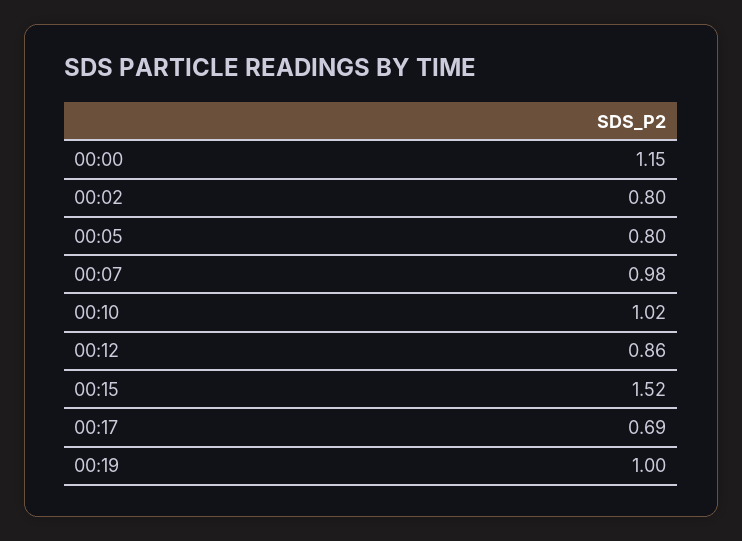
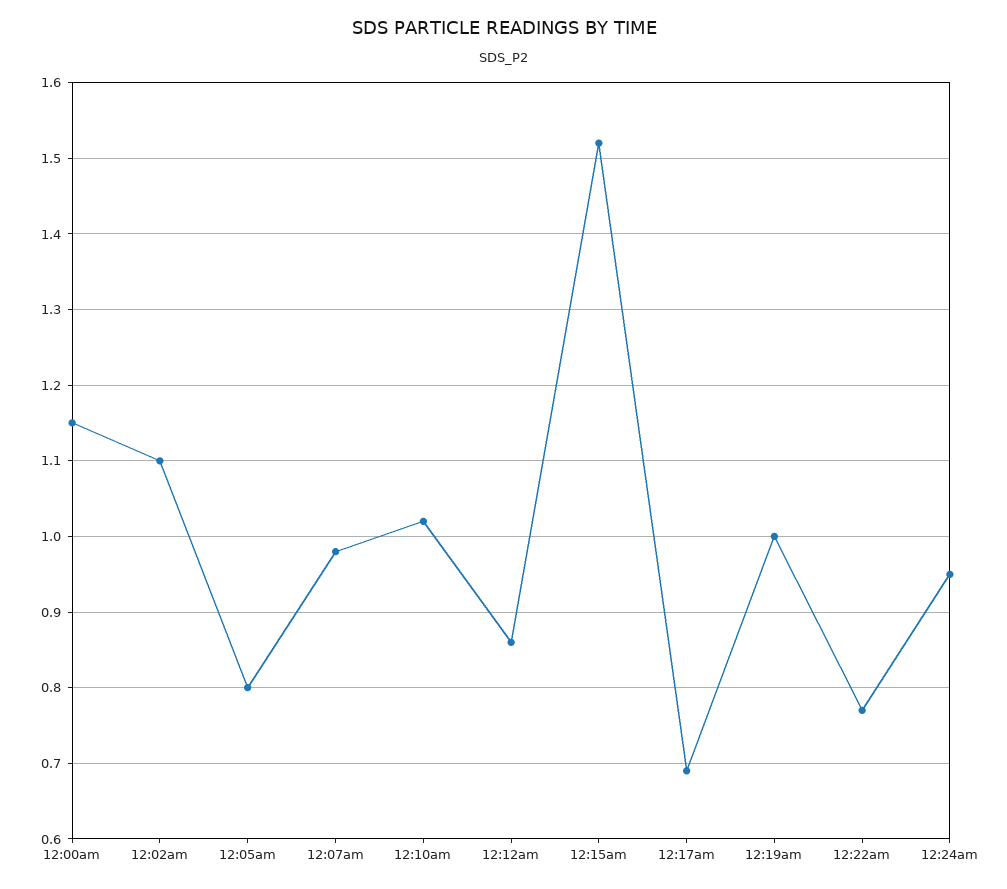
00:02: 0.8 -> 1.1
12:22am: none -> 0.77
12:24am: none -> 0.95

